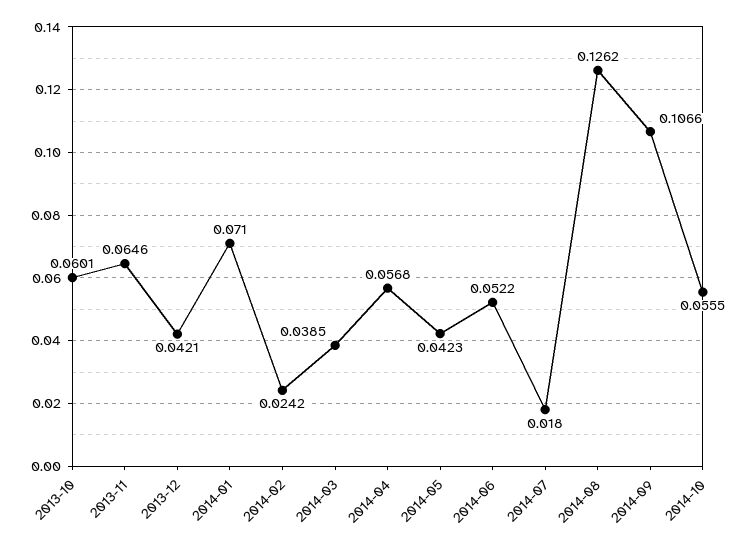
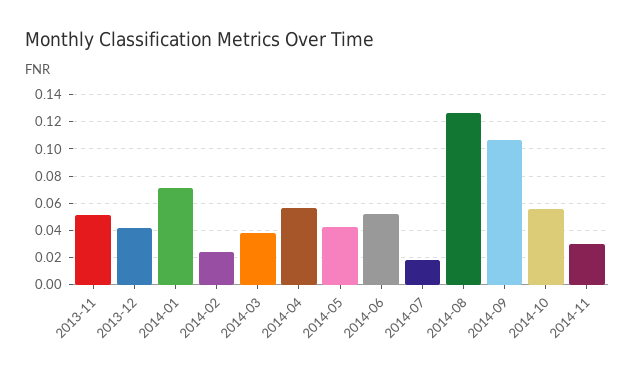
2013-10: 0.0601 -> none
2013-11: 0.0646 -> 0.05
2014-11: none -> 0.03

